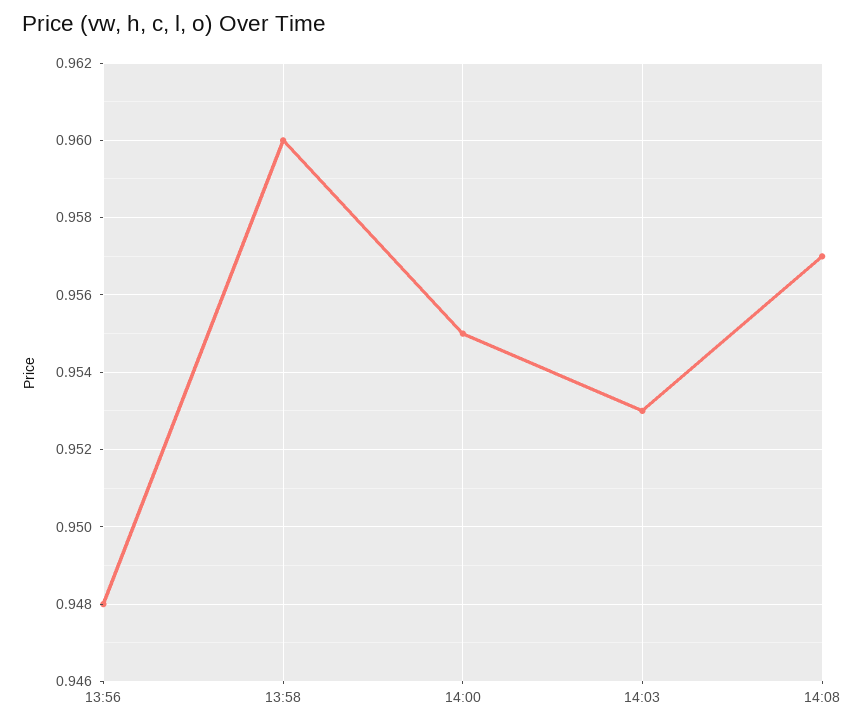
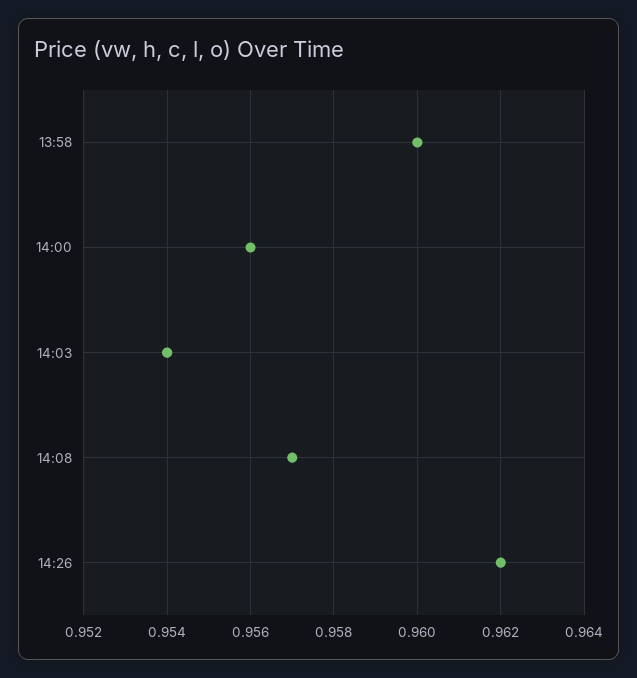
13:56: 0.948 -> none
14:00: 0.955 -> 0.956
14:03: 0.953 -> 0.954
14:26: none -> 0.962

